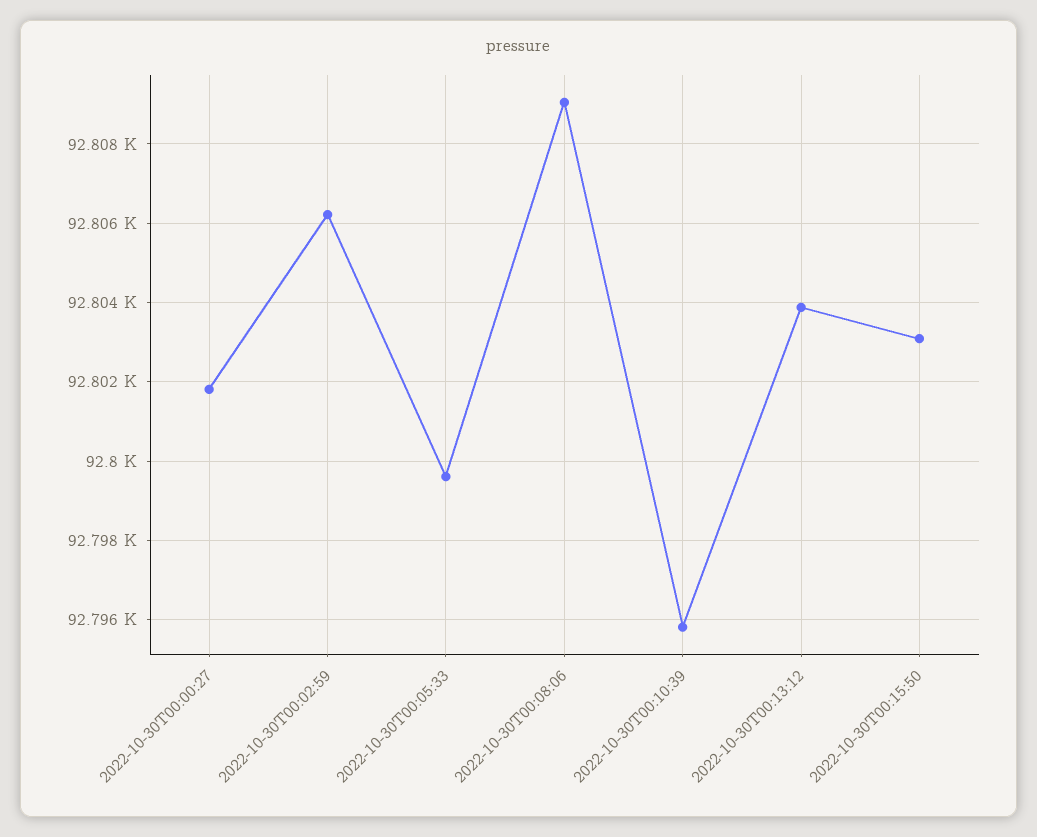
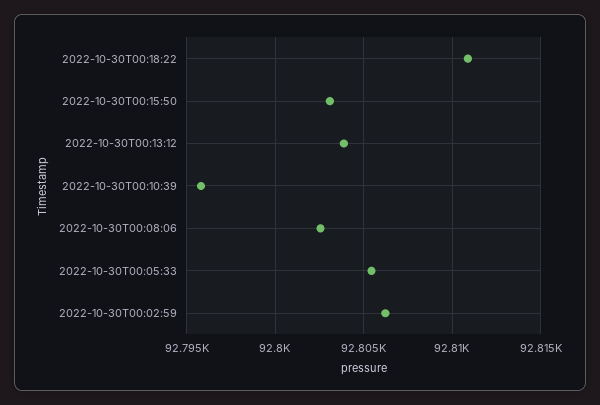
2022-10-30T00:00:27: 92801.8 -> none
2022-10-30T00:05:33: 92799.6 -> 92805.5
2022-10-30T00:08:06: 92809 -> 92802.5
2022-10-30T00:18:22: none -> 92811

